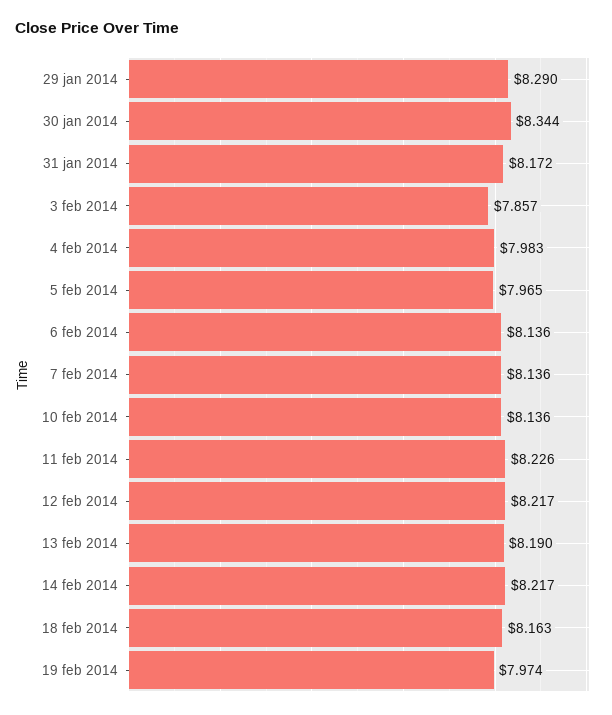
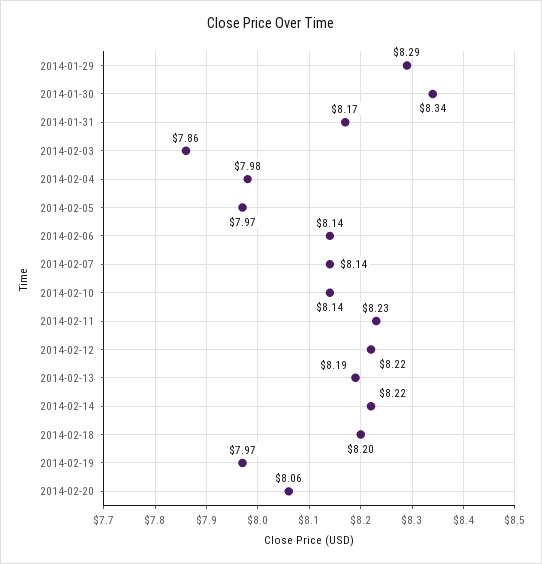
18 feb 2014: 8.163 -> 8.2
2014-02-20: none -> 8.06

